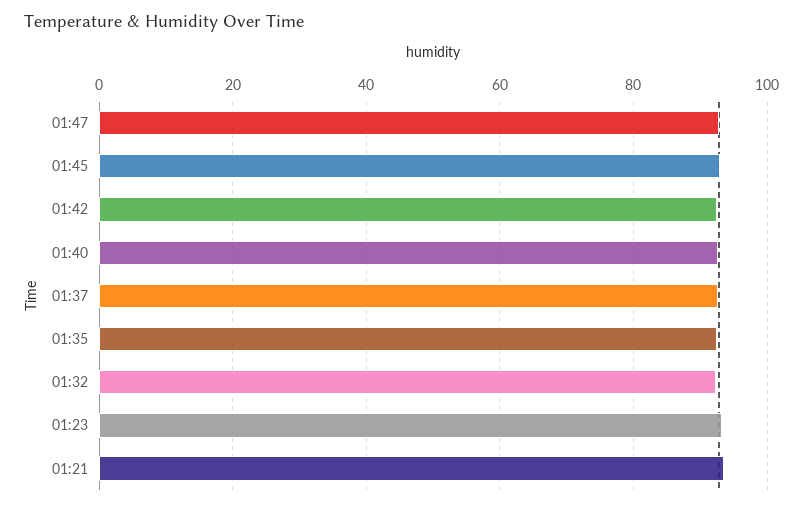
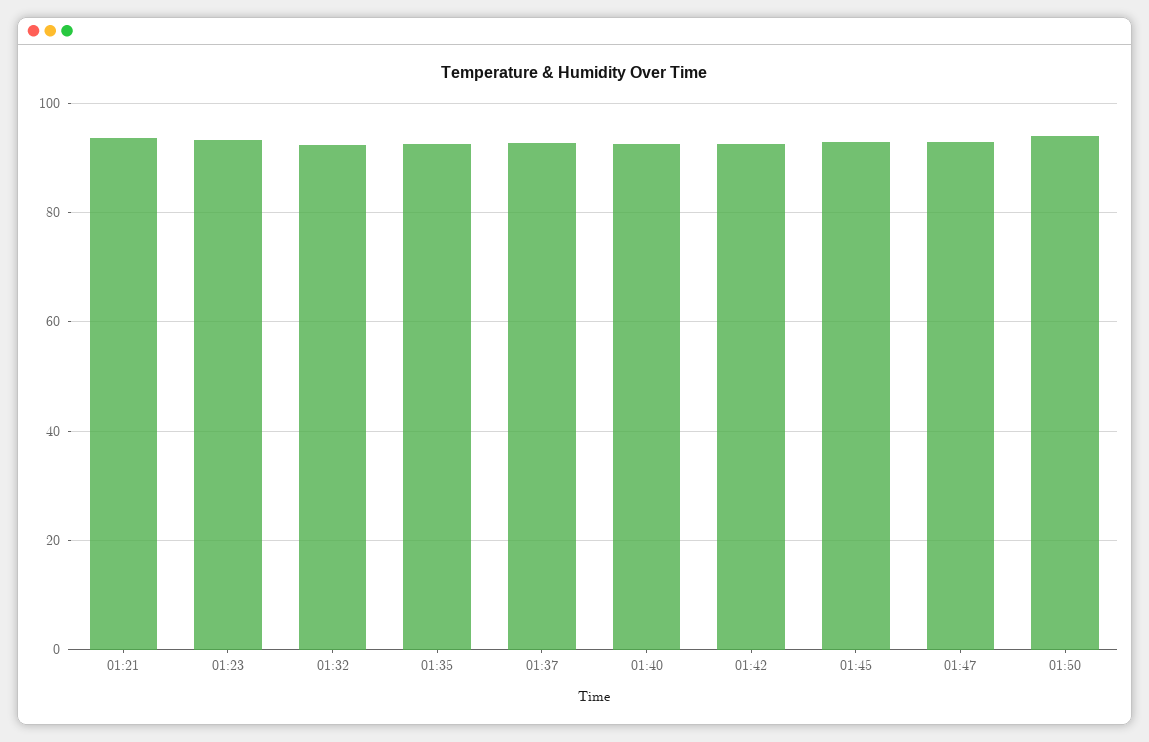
01:50: none -> 94

